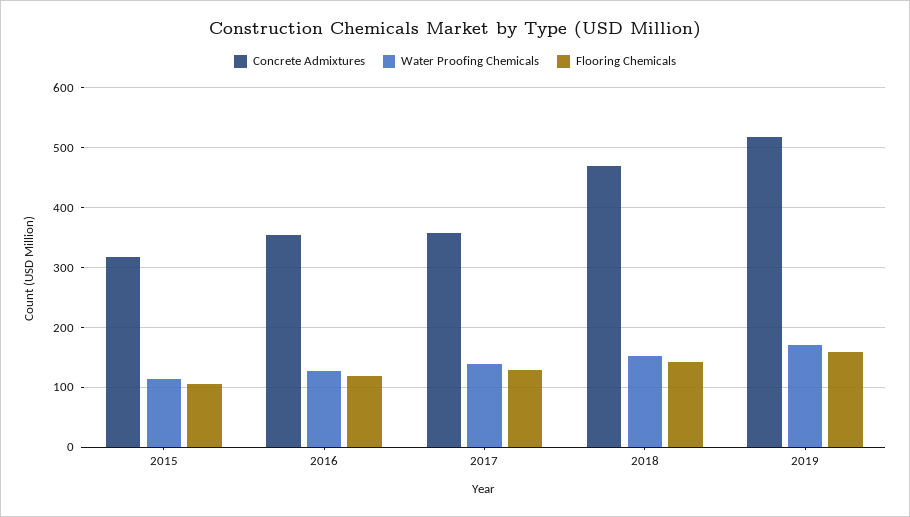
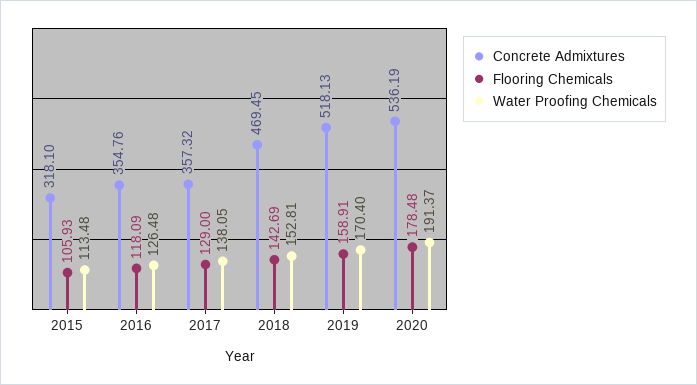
Concrete Admixtures, 2020: none -> 536.19
Flooring Chemicals, 2020: none -> 178.48
Water Proofing Chemicals, 2020: none -> 191.37

